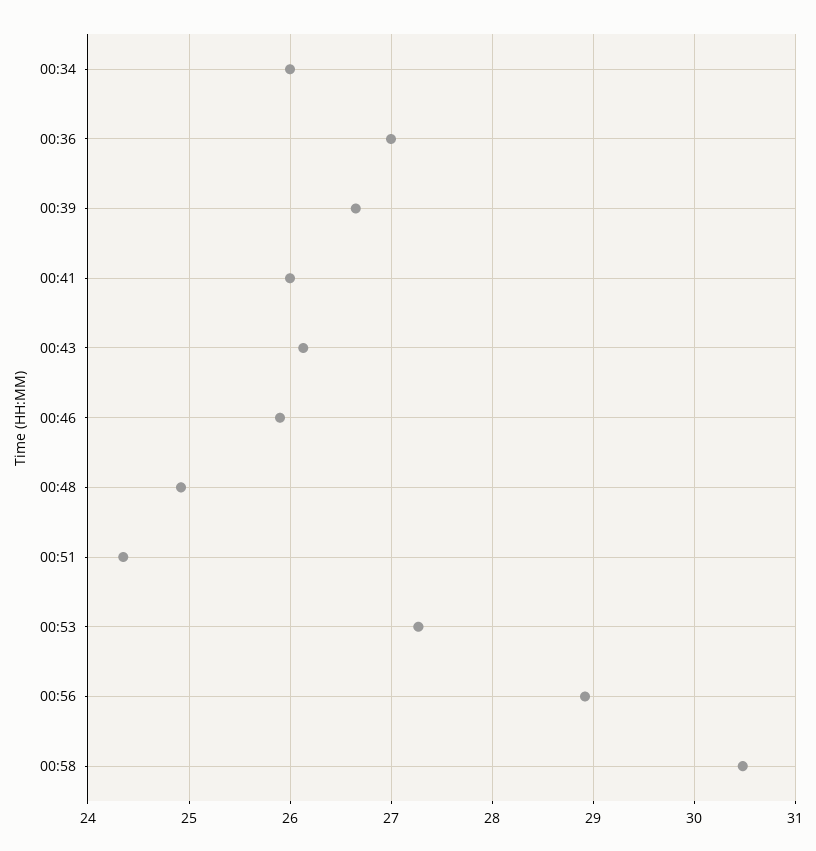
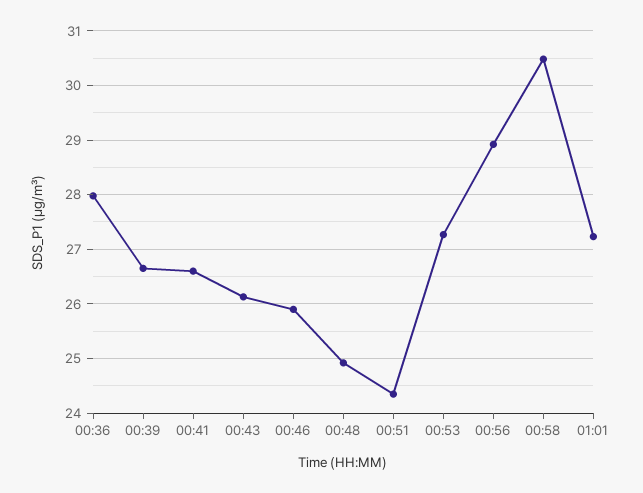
00:34: 26 -> none
00:36: 27 -> 28
00:41: 26 -> 26.6
01:01: none -> 27.2

